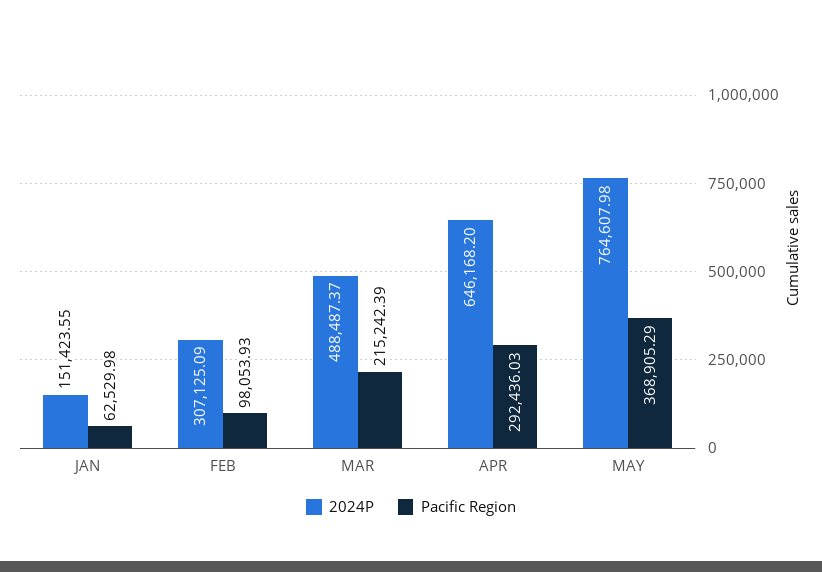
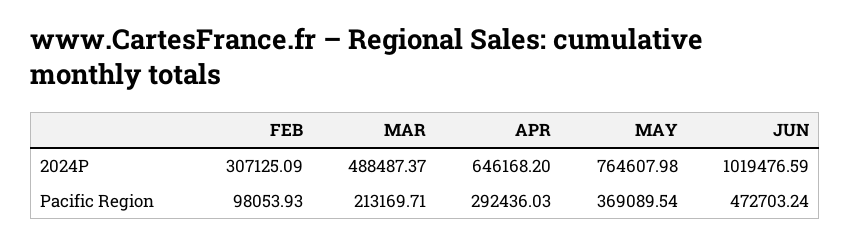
2024P, JAN: 151423.55 -> none
Pacific Region, JAN: 62529.98 -> none
Pacific Region, MAR: 215242.39 -> 213169.71
Pacific Region, MAY: 368905.29 -> 369089.54
2024P, JUN: none -> 1019476.59
Pacific Region, JUN: none -> 472703.24

